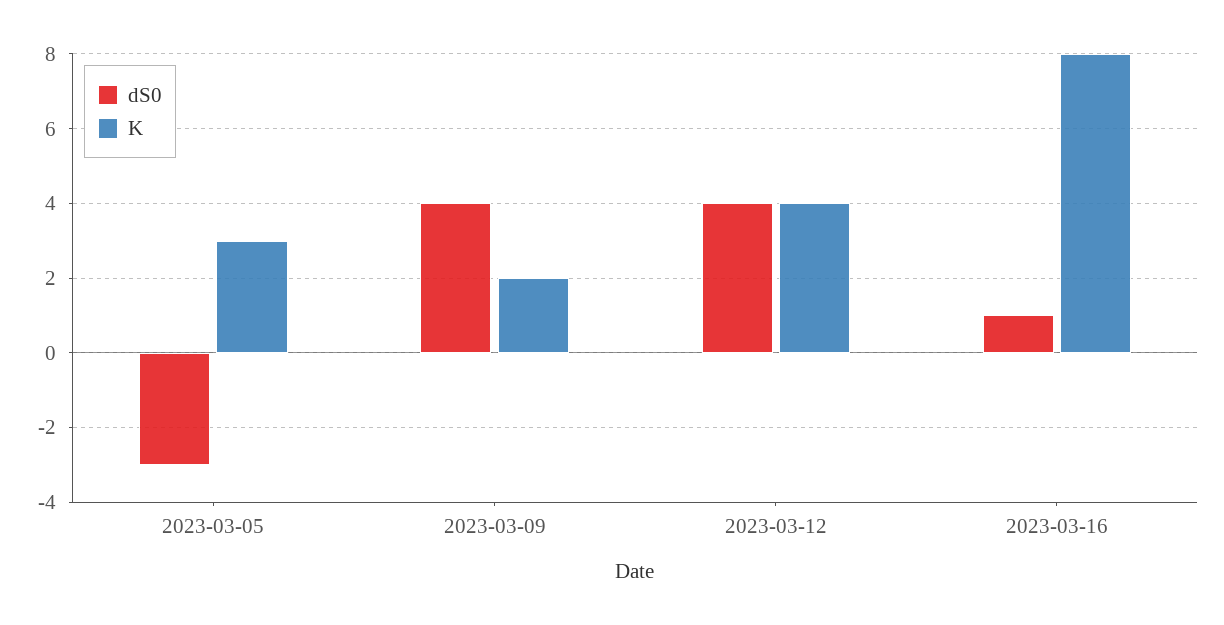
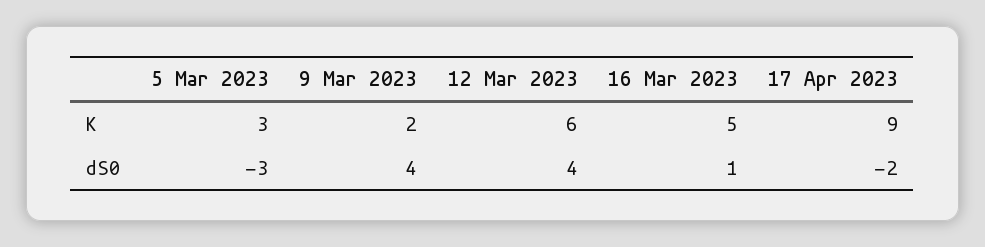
K, 2023-03-12: 4 -> 6
K, 2023-03-16: 8 -> 5
K, 17 Apr 2023: none -> 9
dS0, 17 Apr 2023: none -> -2

